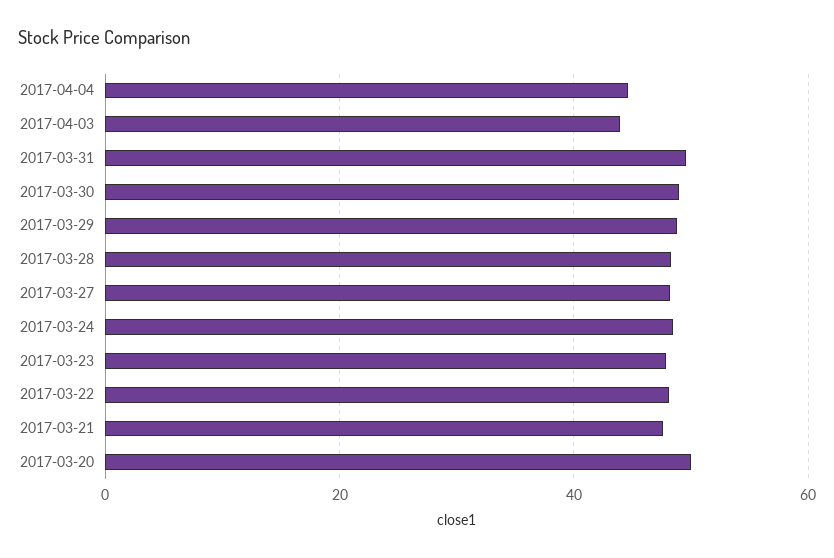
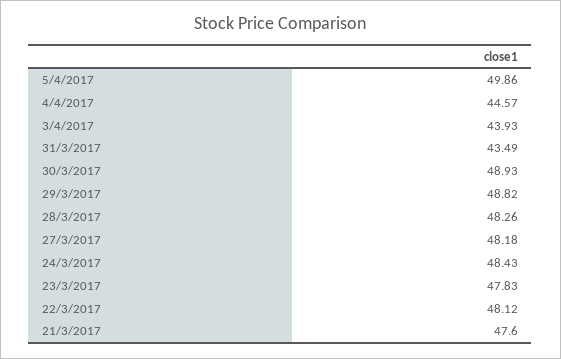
2017-03-31: 50 -> 43.49
2017-03-20: 50 -> none
5/4/2017: none -> 49.86

